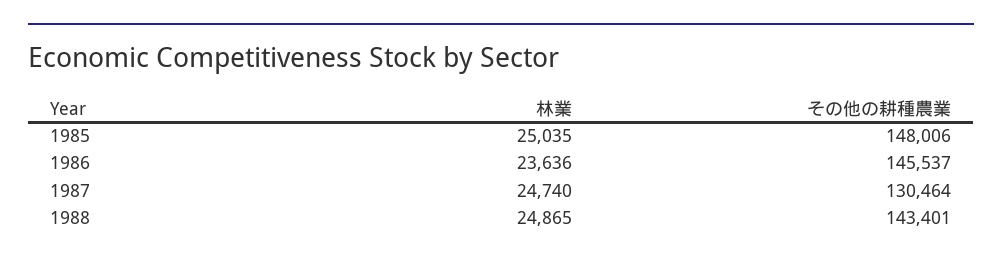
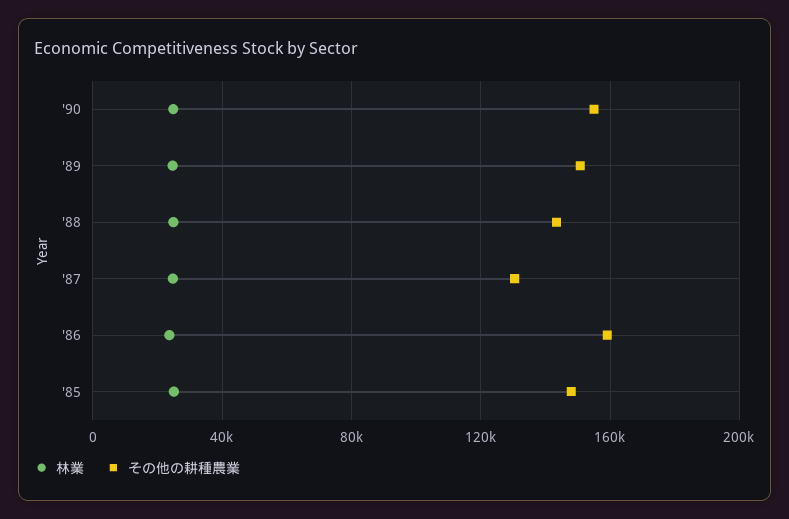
その他の耕種農業, 1986: 145537 -> 160000
林業, '90: none -> 25000
その他の耕種農業, '90: none -> 155000
林業, '89: none -> 25000
その他の耕種農業, '89: none -> 150000

